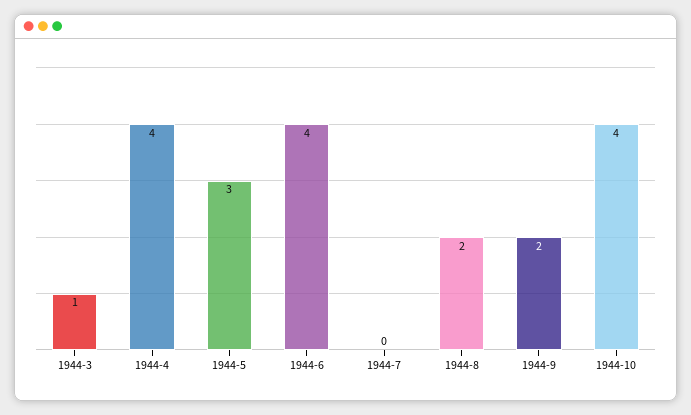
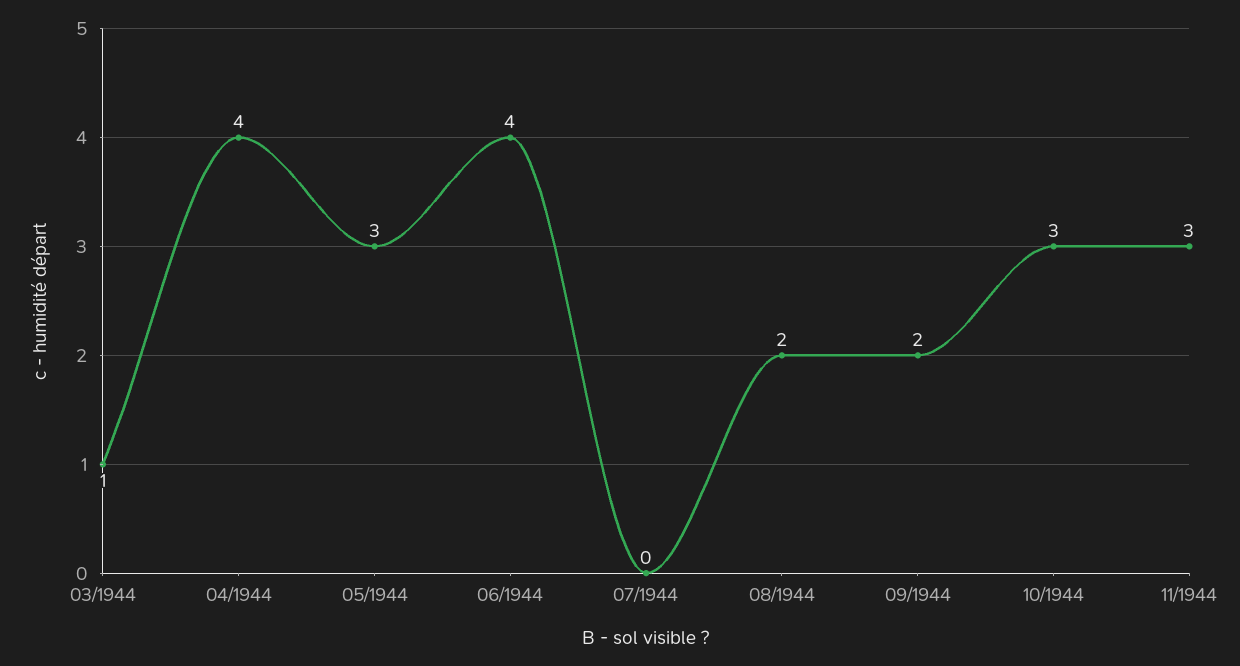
1944-10: 4 -> 3
11/1944: none -> 3

